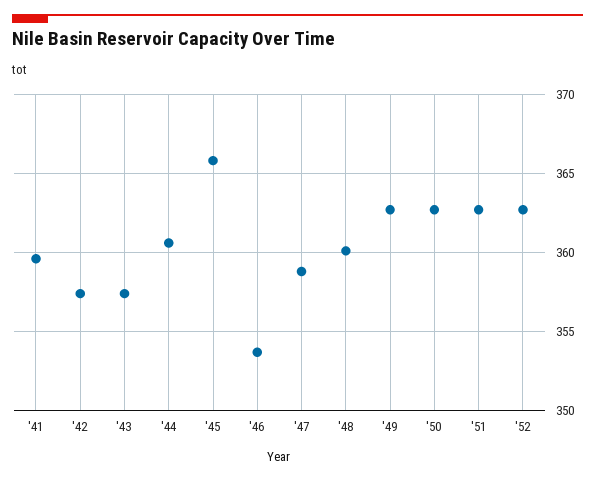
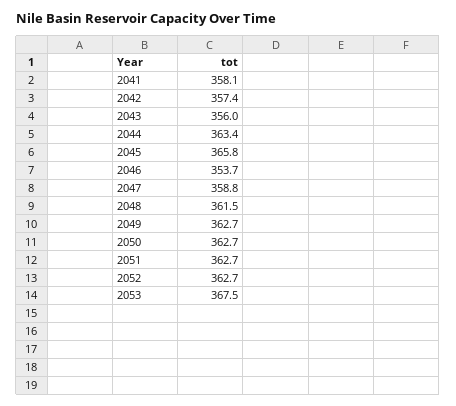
'41: 359.5 -> 358.1
'43: 357.5 -> 356
'44: 360.5 -> 363.4
'48: 360 -> 361.5
2053: none -> 367.5

